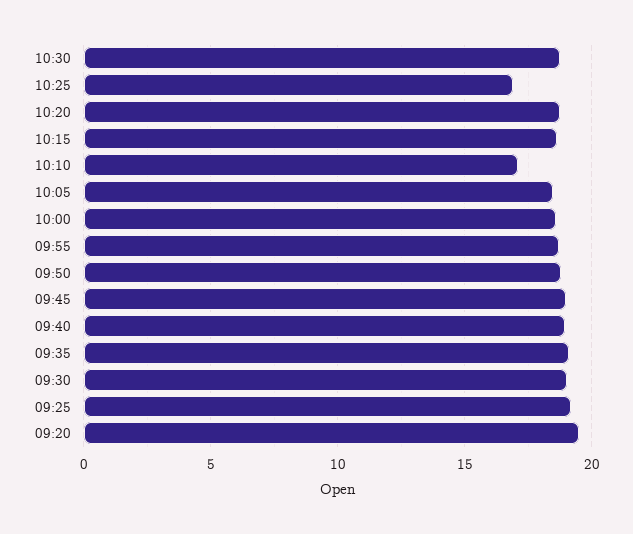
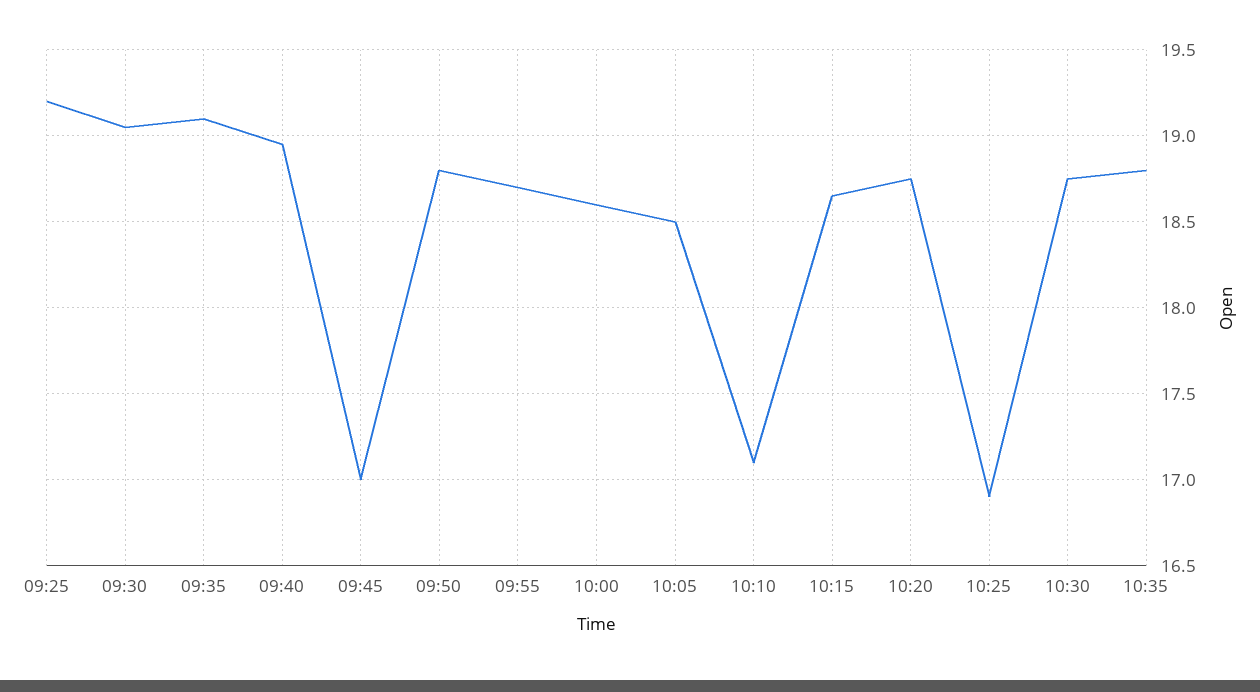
09:45: 19 -> 17
09:20: 19.5 -> none
10:35: none -> 18.8

